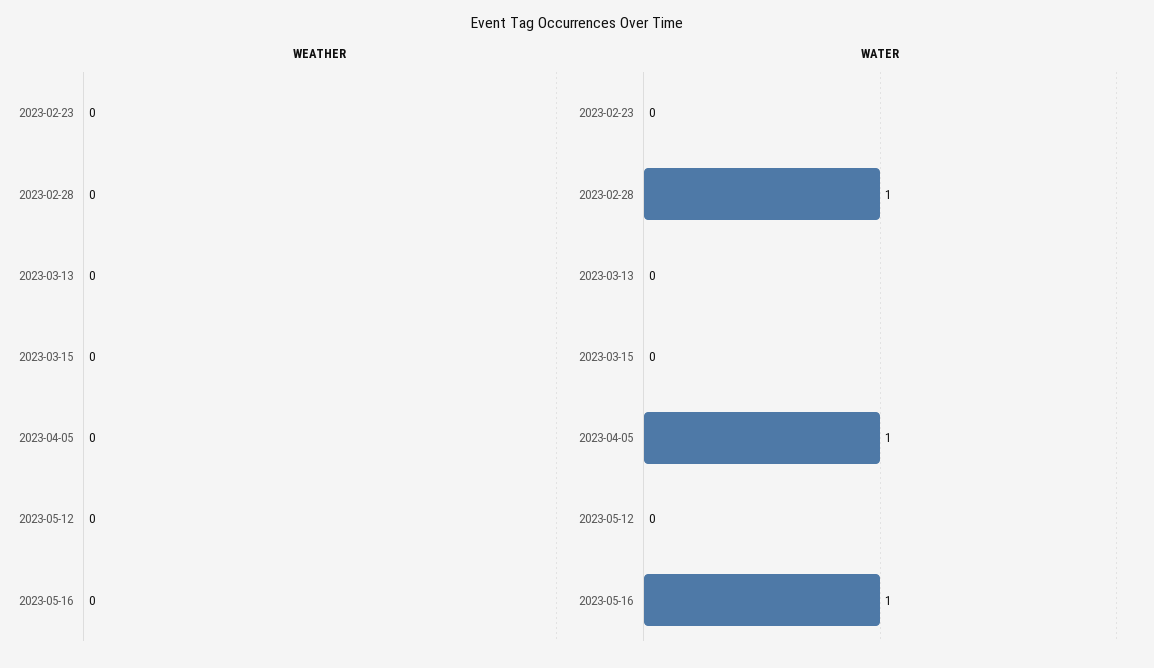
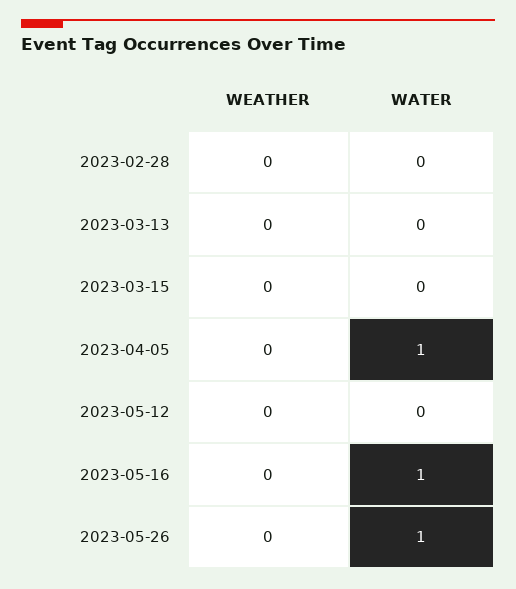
WEATHER, 2023-02-23: 0 -> none
WATER, 2023-02-23: 0 -> none
WATER, 2023-02-28: 1 -> 0
WEATHER, 2023-05-26: none -> 0
WATER, 2023-05-26: none -> 1

